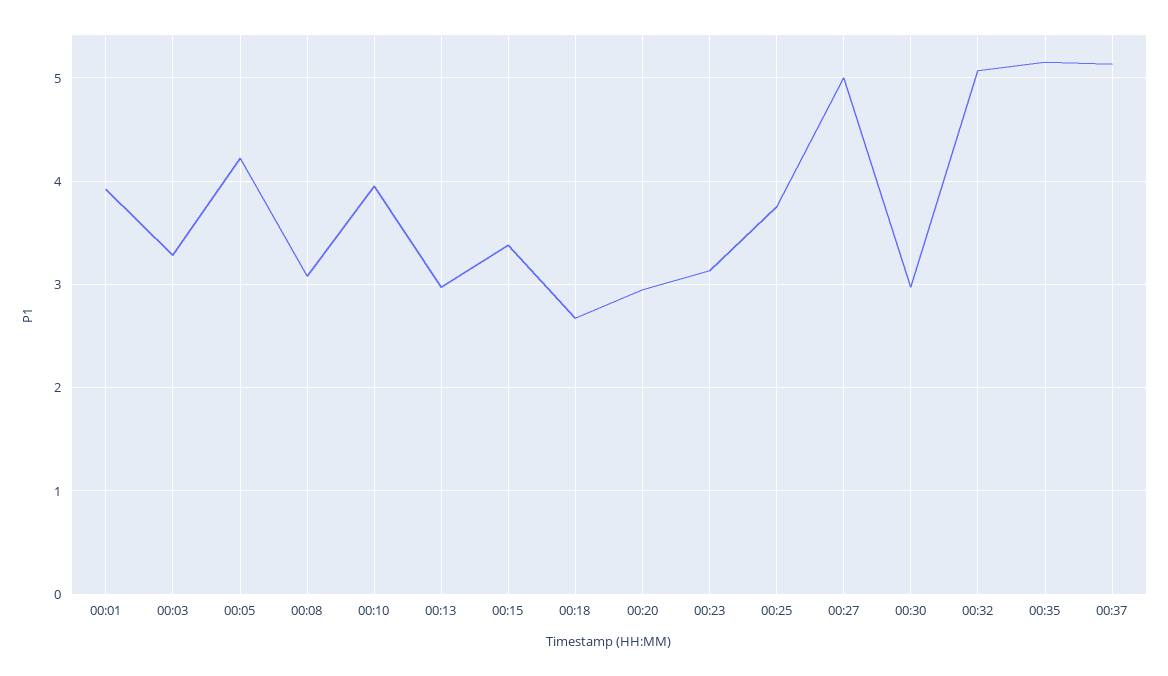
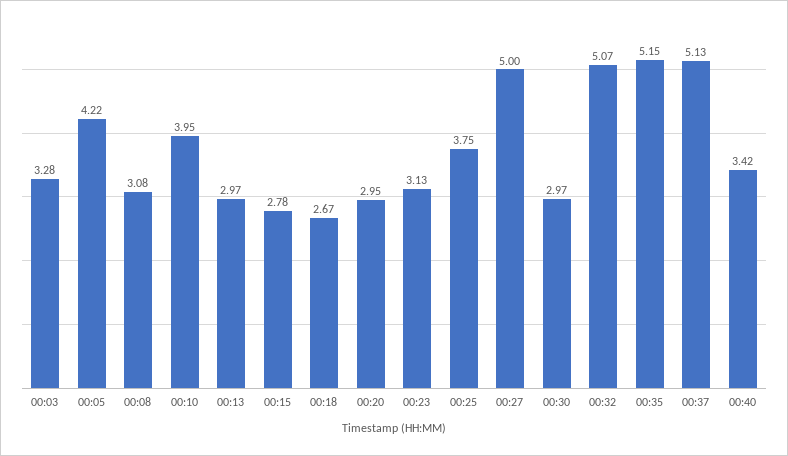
00:01: 3.9 -> none
00:15: 3.4 -> 2.78
00:40: none -> 3.42

